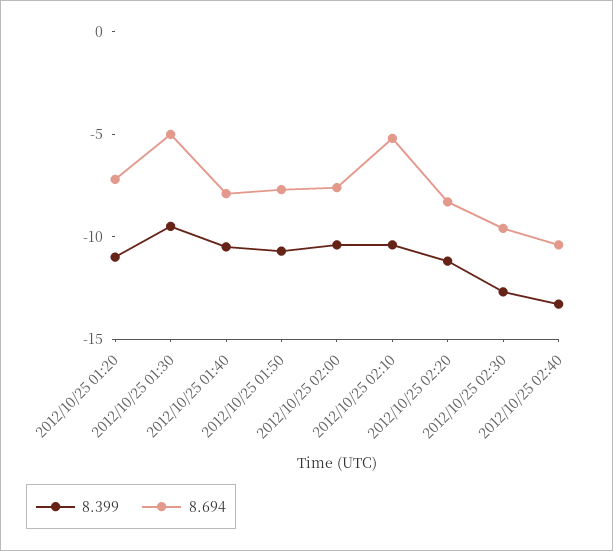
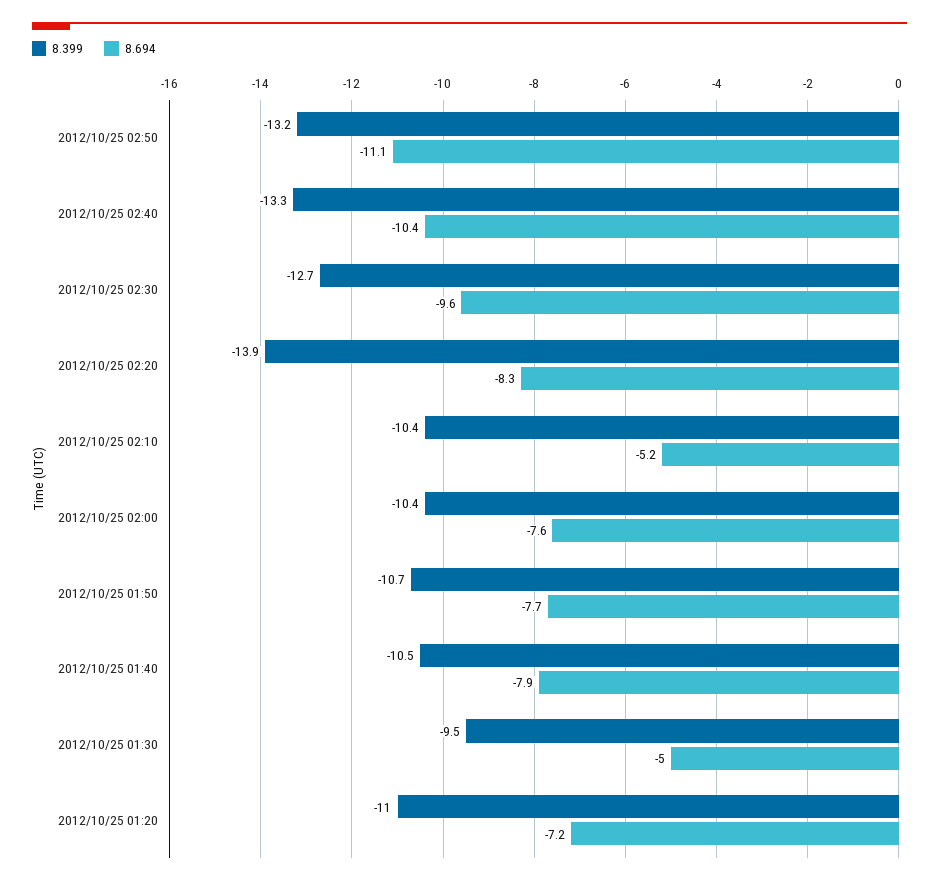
8.399, 2012/10/25 02:20: -11 -> -13.9
8.399, 2012/10/25 02:50: none -> -13.2
8.694, 2012/10/25 02:50: none -> -11.1

